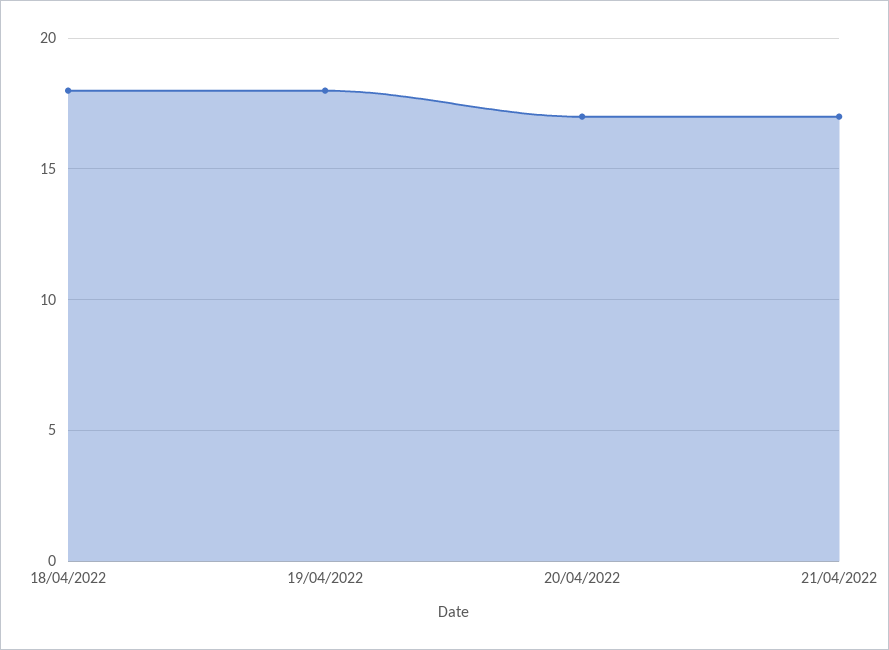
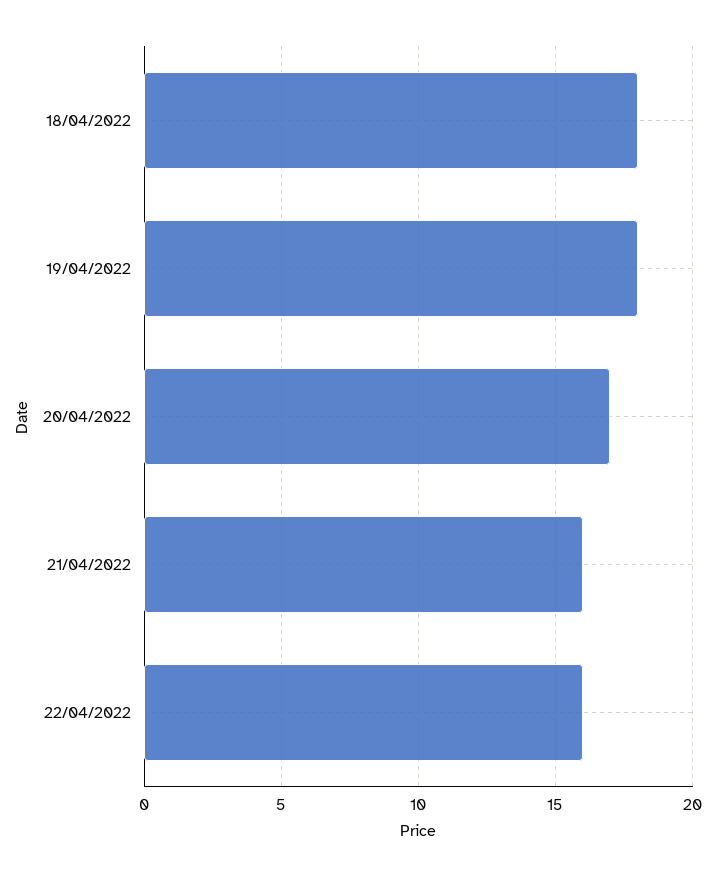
21/04/2022: 17 -> 16
22/04/2022: none -> 16

